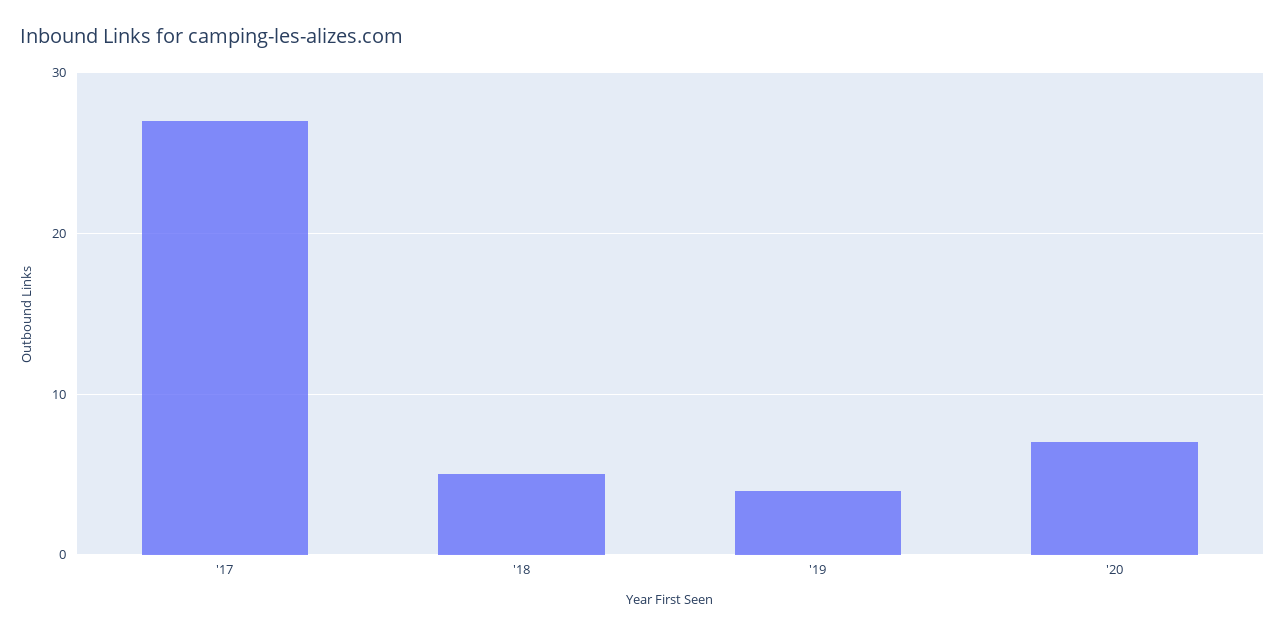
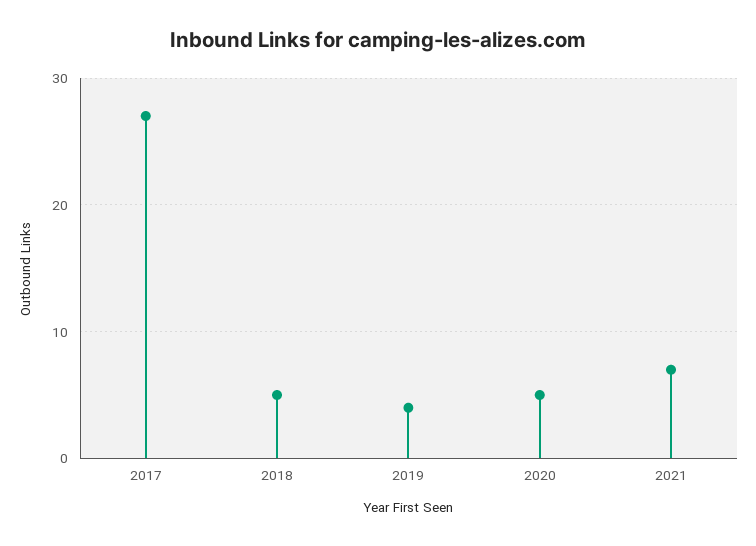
'20: 7 -> 5
2021: none -> 7

